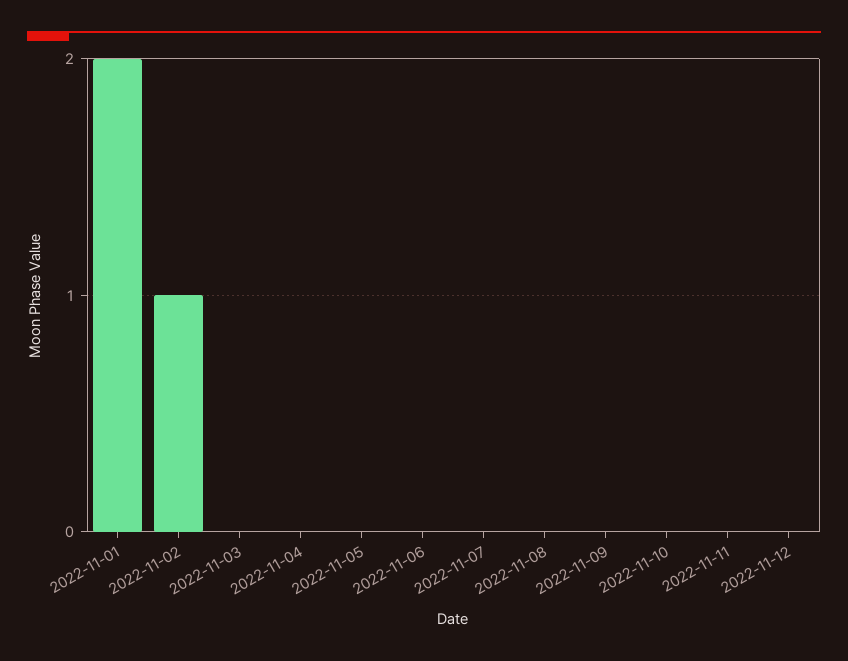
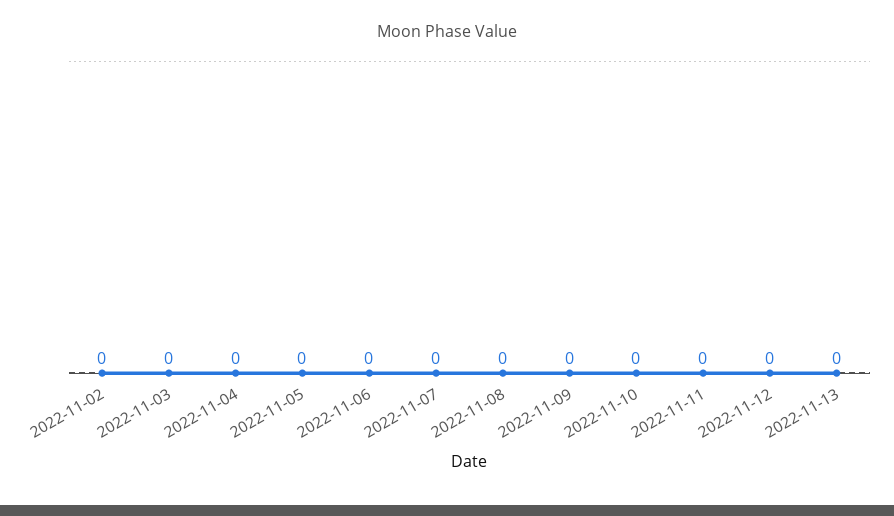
2022-11-01: 2 -> none
2022-11-02: 1 -> 0
2022-11-13: none -> 0

